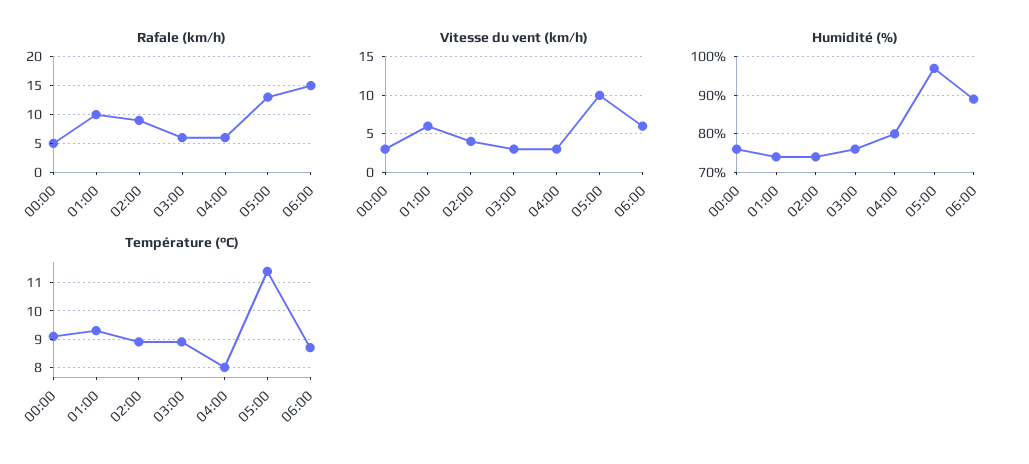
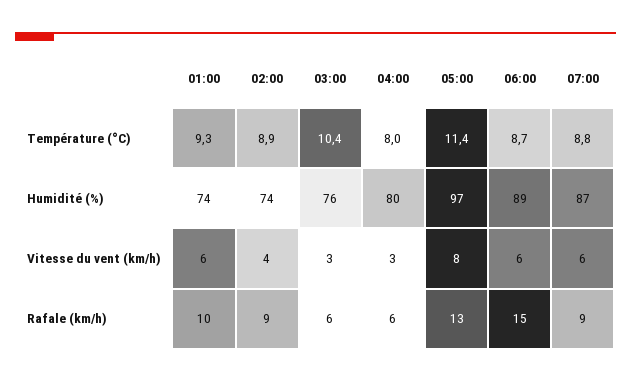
Rafale (km/h), 00:00: 5 -> none
Vitesse du vent (km/h), 00:00: 3 -> none
Vitesse du vent (km/h), 05:00: 10 -> 8
Humidité (%), 00:00: 75 -> none
Température (°C), 00:00: 9 -> none
Température (°C), 03:00: 9 -> 10.4
Température (°C), 07:00: none -> 8.8
Humidité (%), 07:00: none -> 87
Vitesse du vent (km/h), 07:00: none -> 6
Rafale (km/h), 07:00: none -> 9

